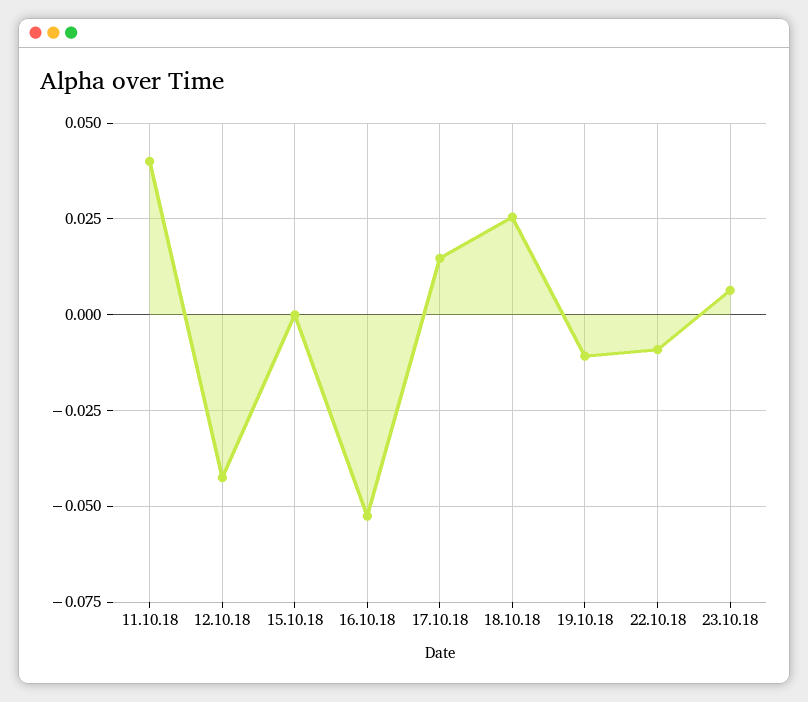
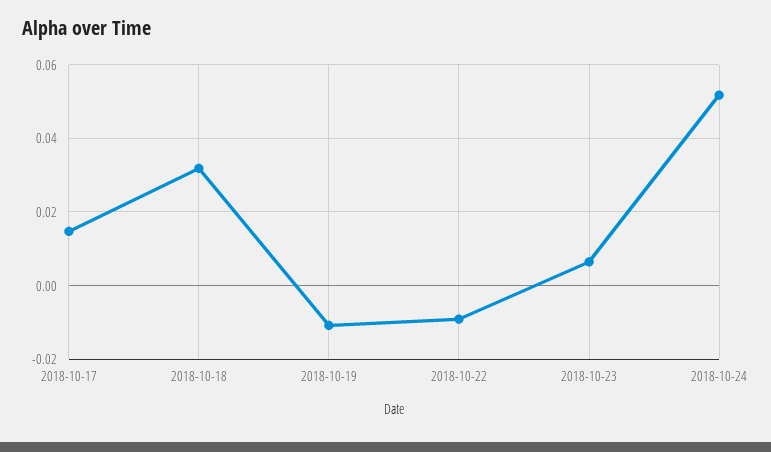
11.10.18: 0.04 -> none
12.10.18: -0.0425 -> none
15.10.18: 0 -> none
16.10.18: -0.0525 -> none
18.10.18: 0.025 -> 0.032
2018-10-24: none -> 0.052

